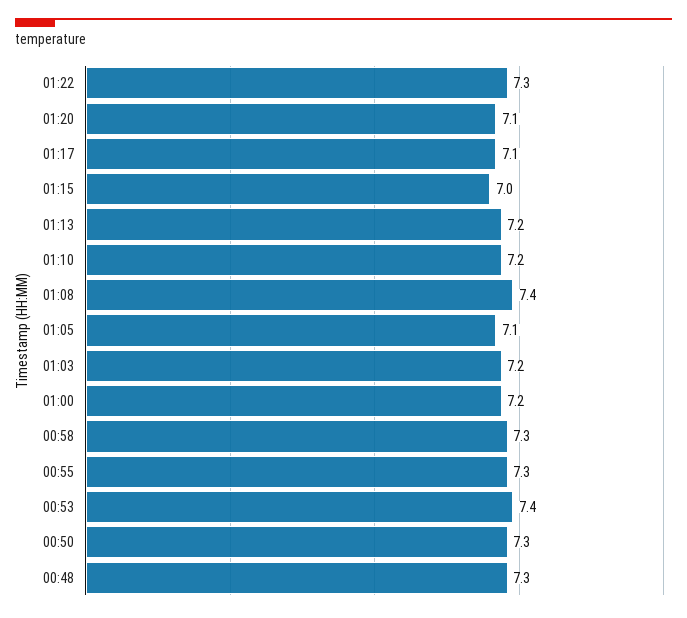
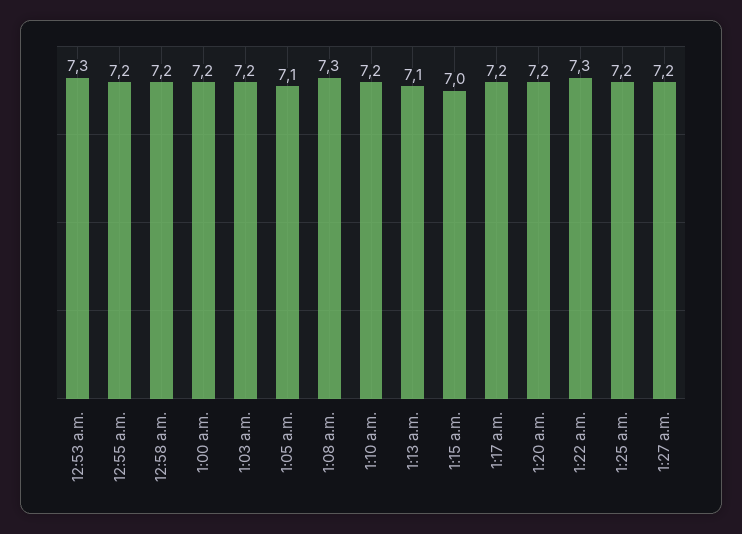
01:20: 7.1 -> 7.2
01:17: 7.1 -> 7.2
01:13: 7.2 -> 7.1
01:08: 7.4 -> 7.3
00:58: 7.3 -> 7.2
00:55: 7.3 -> 7.2
00:53: 7.4 -> 7.3
00:50: 7.3 -> none
00:48: 7.3 -> none
1:25 a.m.: none -> 7.2
1:27 a.m.: none -> 7.2

